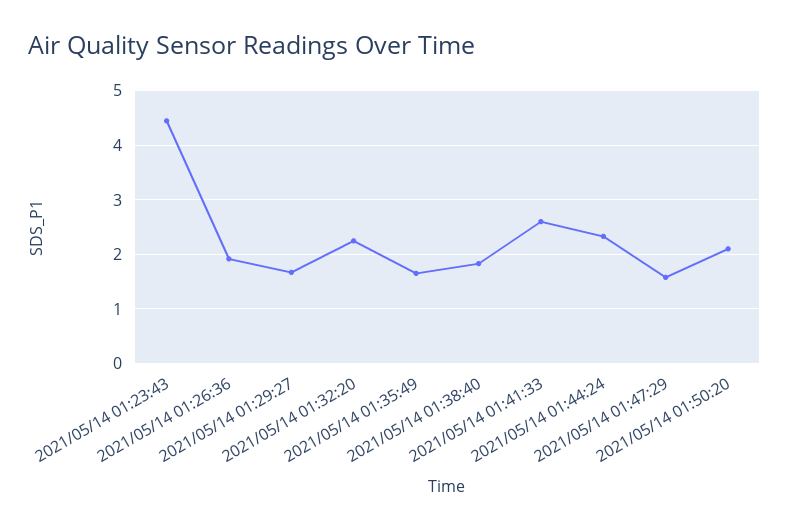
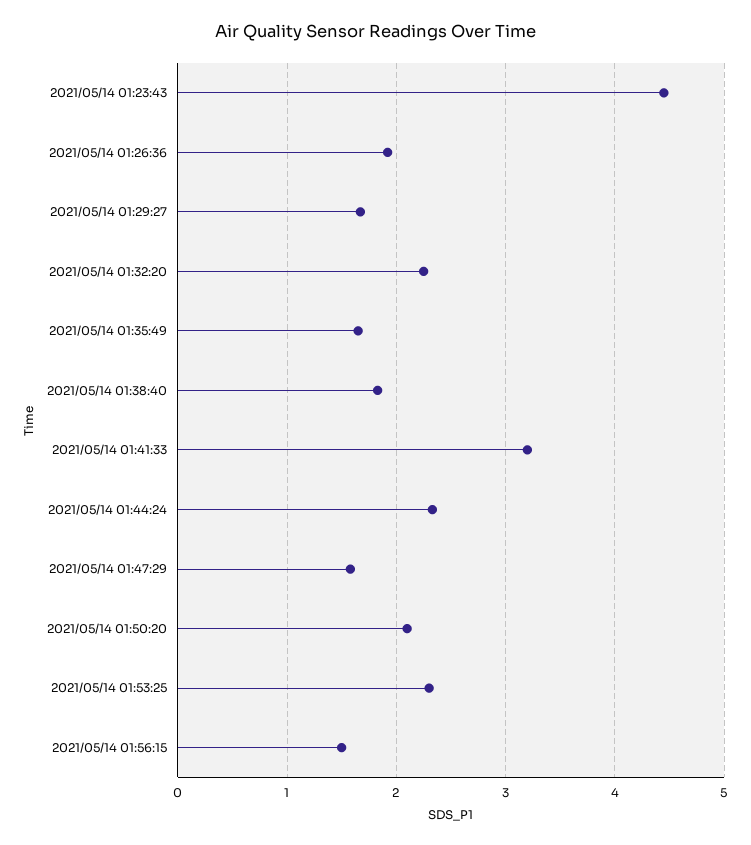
2021/05/14 01:41:33: 2.6 -> 3.2
2021/05/14 01:53:25: none -> 2.3
2021/05/14 01:56:15: none -> 1.5

